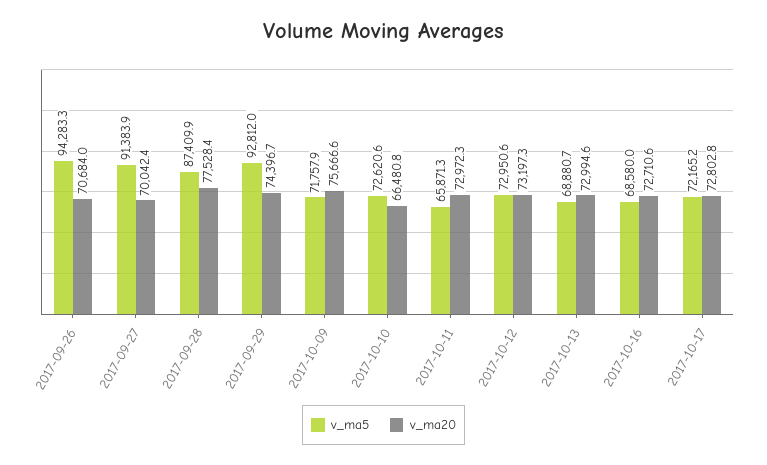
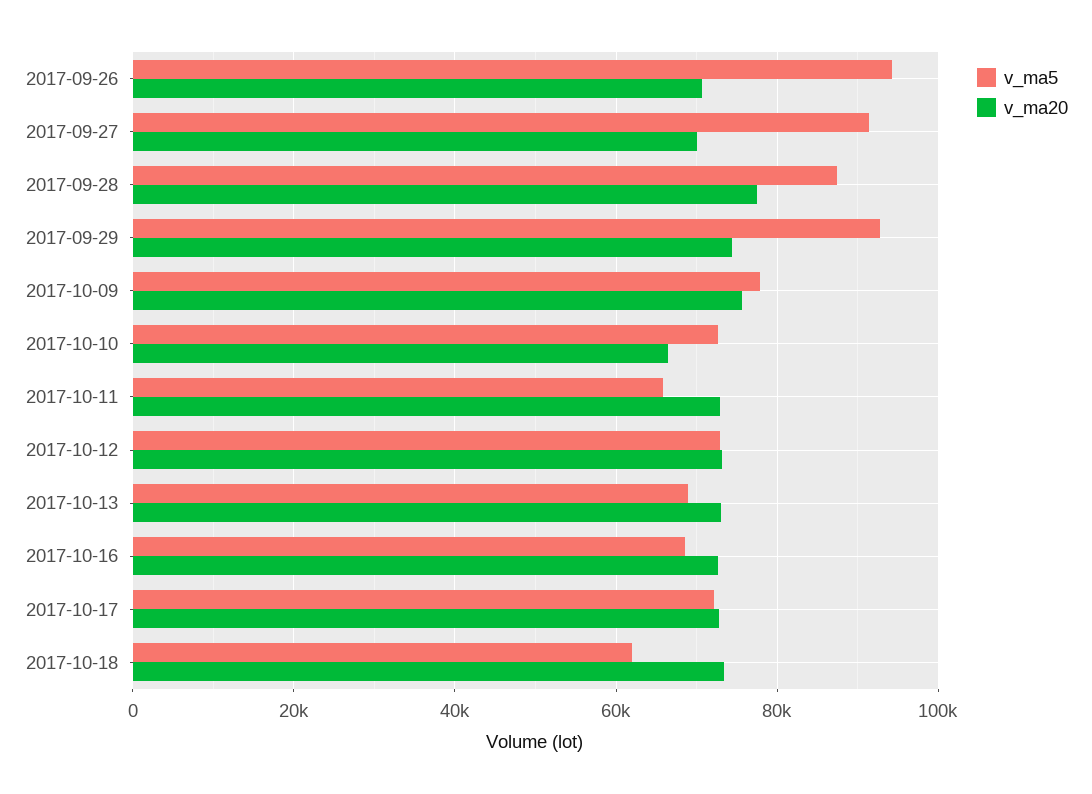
v_ma5, 2017-10-09: 71757.9 -> 78000
v_ma5, 2017-10-18: none -> 62000
v_ma20, 2017-10-18: none -> 74000

